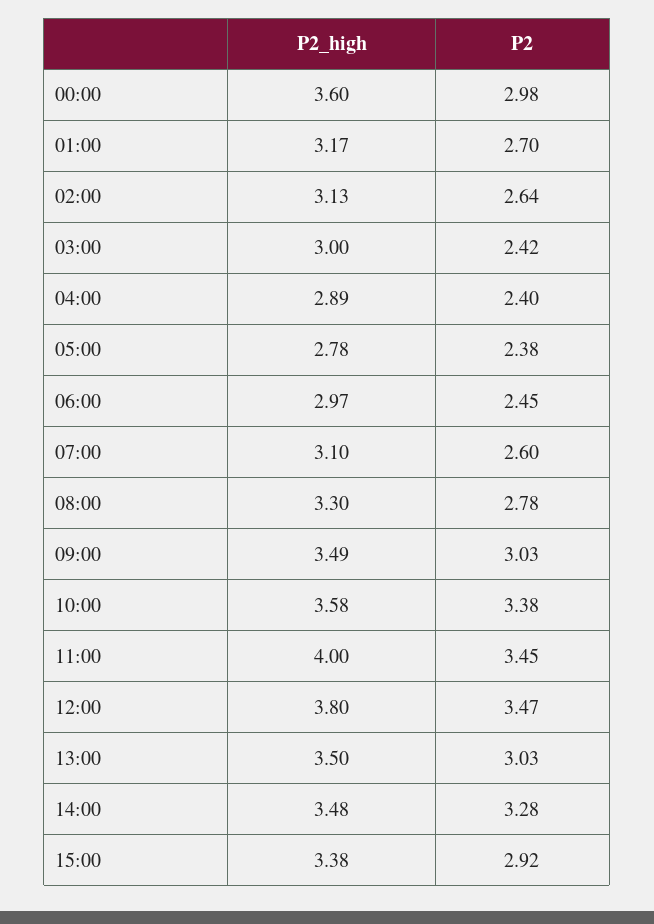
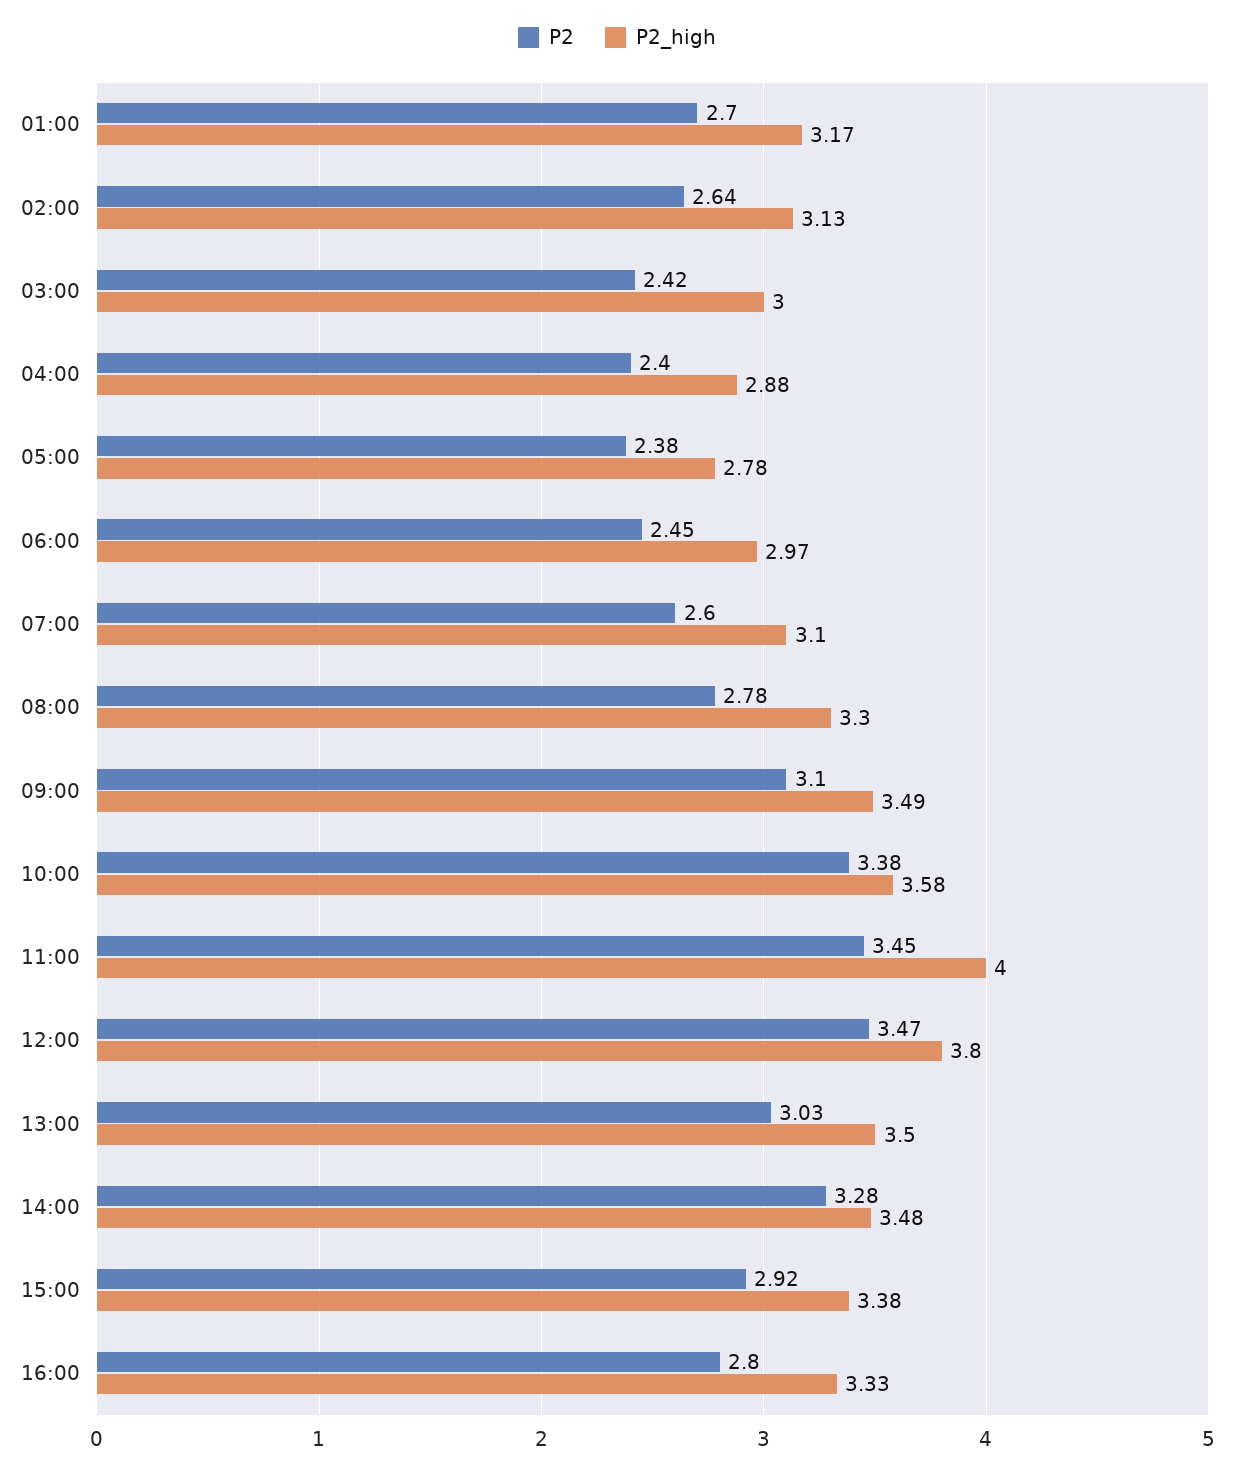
P2_high, 00:00: 3.6 -> none
P2, 00:00: 2.98 -> none
P2_high, 04:00: 2.89 -> 2.88
P2, 09:00: 3.03 -> 3.1
P2, 16:00: none -> 2.8
P2_high, 16:00: none -> 3.33

